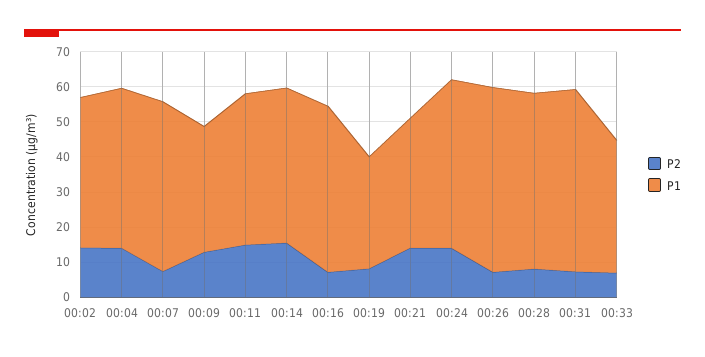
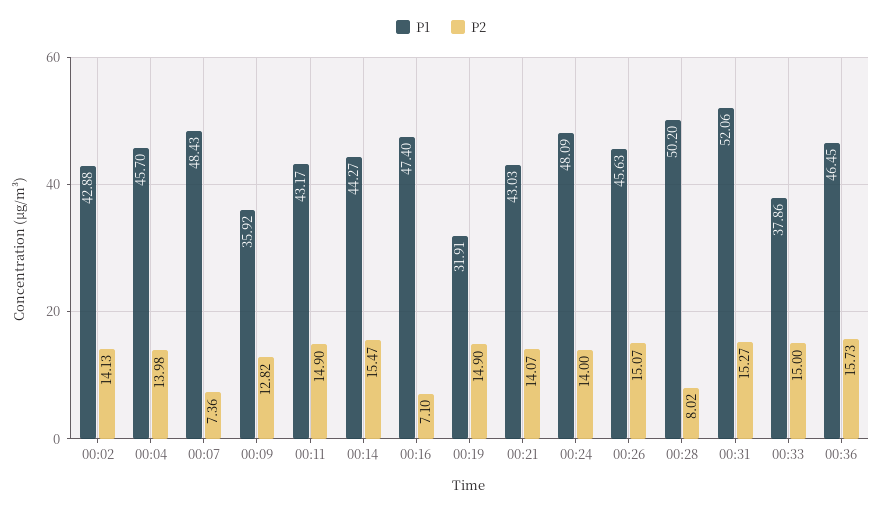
P2, 00:19: 7.5 -> 14.9
P1, 00:21: 37.5 -> 43.03
P2, 00:26: 7.5 -> 15.07
P1, 00:26: 52.5 -> 45.63
P2, 00:31: 7.5 -> 15.27
P2, 00:33: 7.5 -> 15
P1, 00:36: none -> 46.45
P2, 00:36: none -> 15.73

